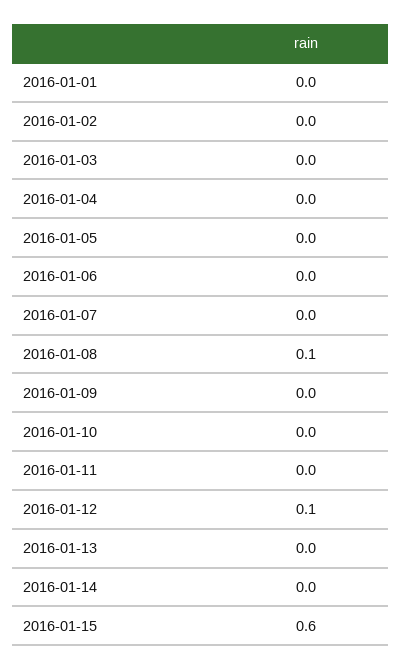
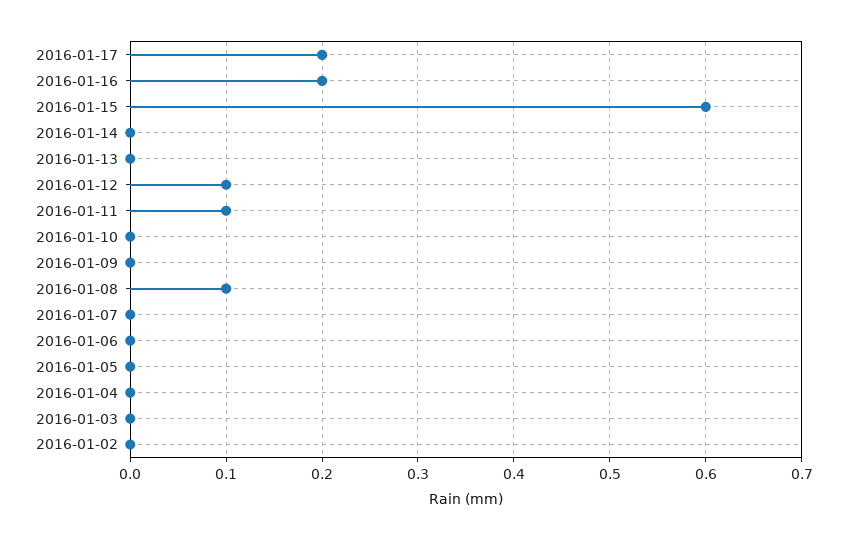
2016-01-01: 0 -> none
2016-01-11: 0 -> 0.1
2016-01-17: none -> 0.2
2016-01-16: none -> 0.2

